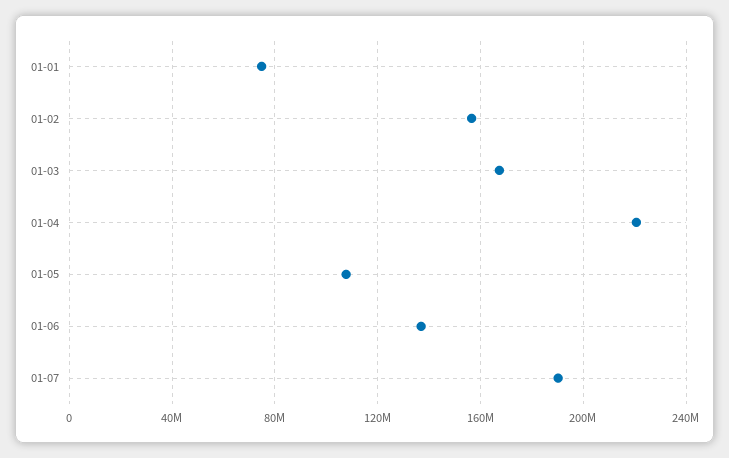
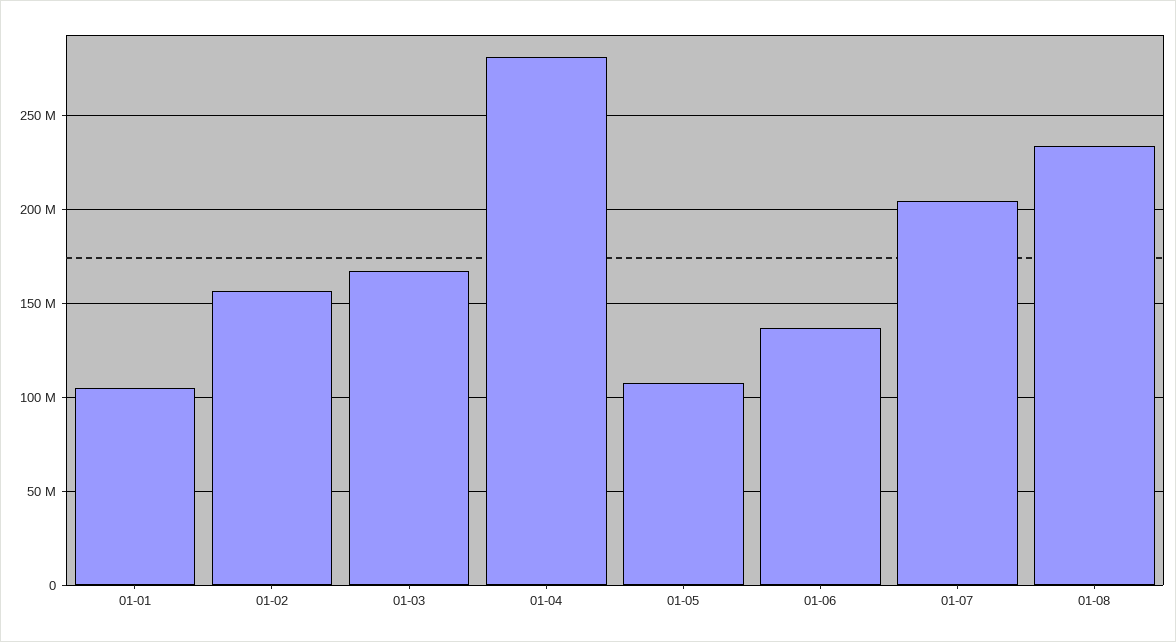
01-01: 75000000 -> 105000000
01-04: 220000000 -> 280000000
01-07: 190000000 -> 205000000
01-08: none -> 235000000

